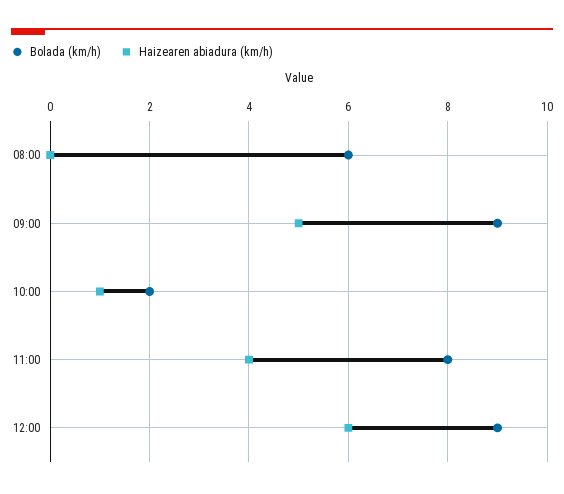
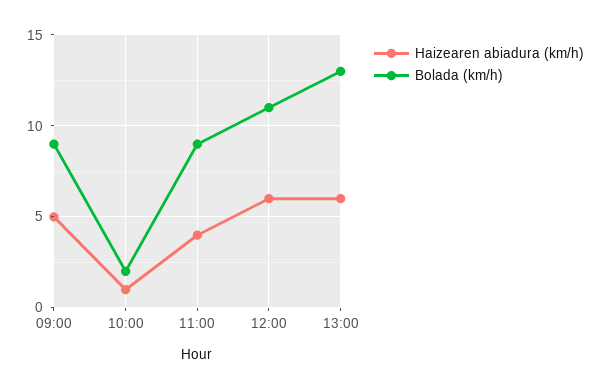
Bolada (km/h), 08:00: 6 -> none
Haizearen abiadura (km/h), 08:00: 0 -> none
Bolada (km/h), 11:00: 8 -> 9
Bolada (km/h), 12:00: 9 -> 11
Haizearen abiadura (km/h), 13:00: none -> 6
Bolada (km/h), 13:00: none -> 13

